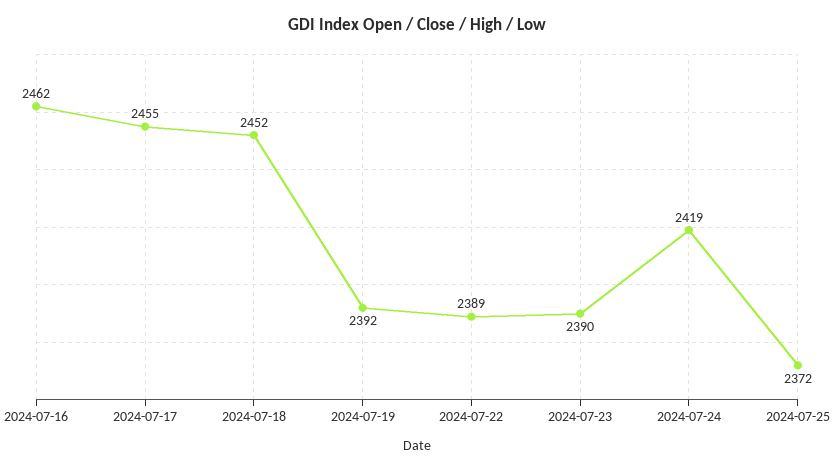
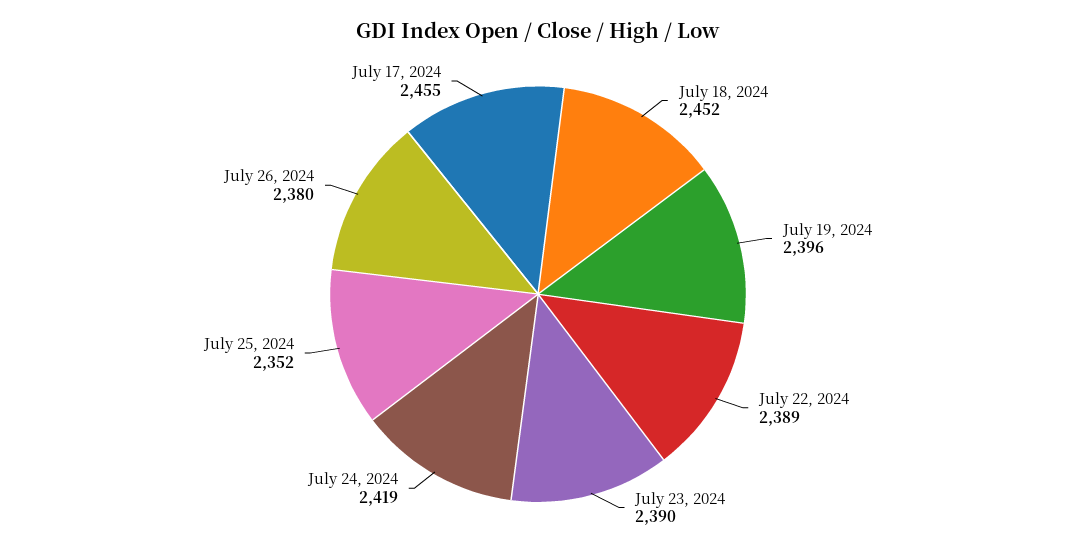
2024-07-16: 2462 -> none
2024-07-19: 2392 -> 2396
2024-07-25: 2372 -> 2352
July 26, 2024: none -> 2380

